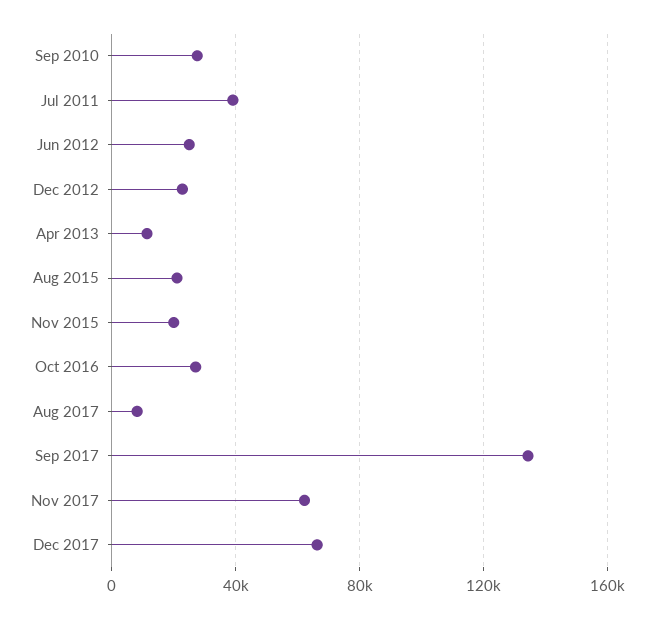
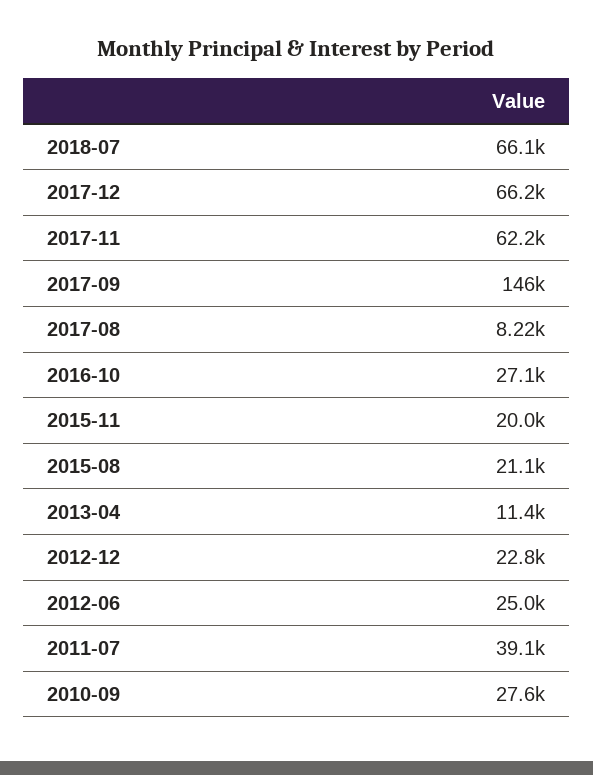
Sep 2017: 135000 -> 146000
2018-07: none -> 66100

